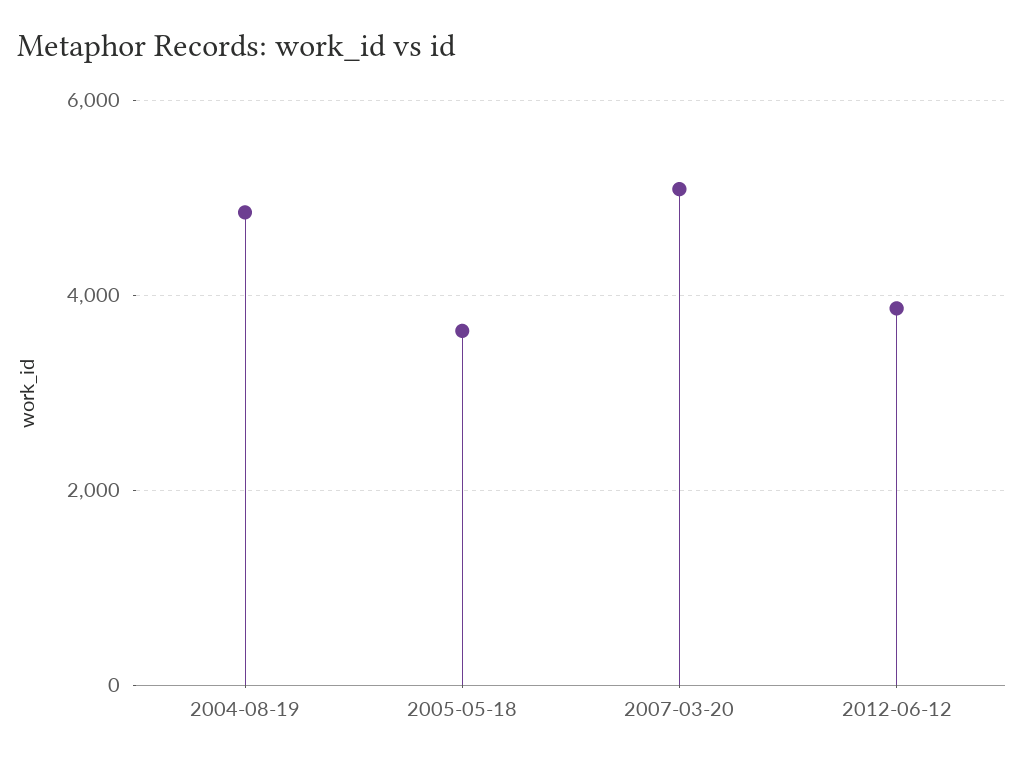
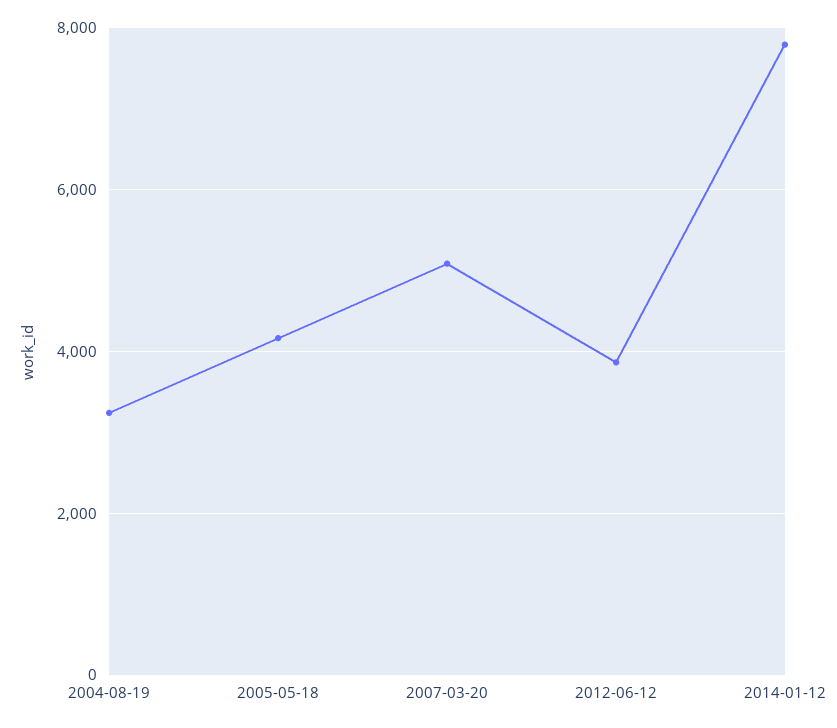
2004-08-19: 4800 -> 3200
2005-05-18: 3600 -> 4200
2014-01-12: none -> 7800

